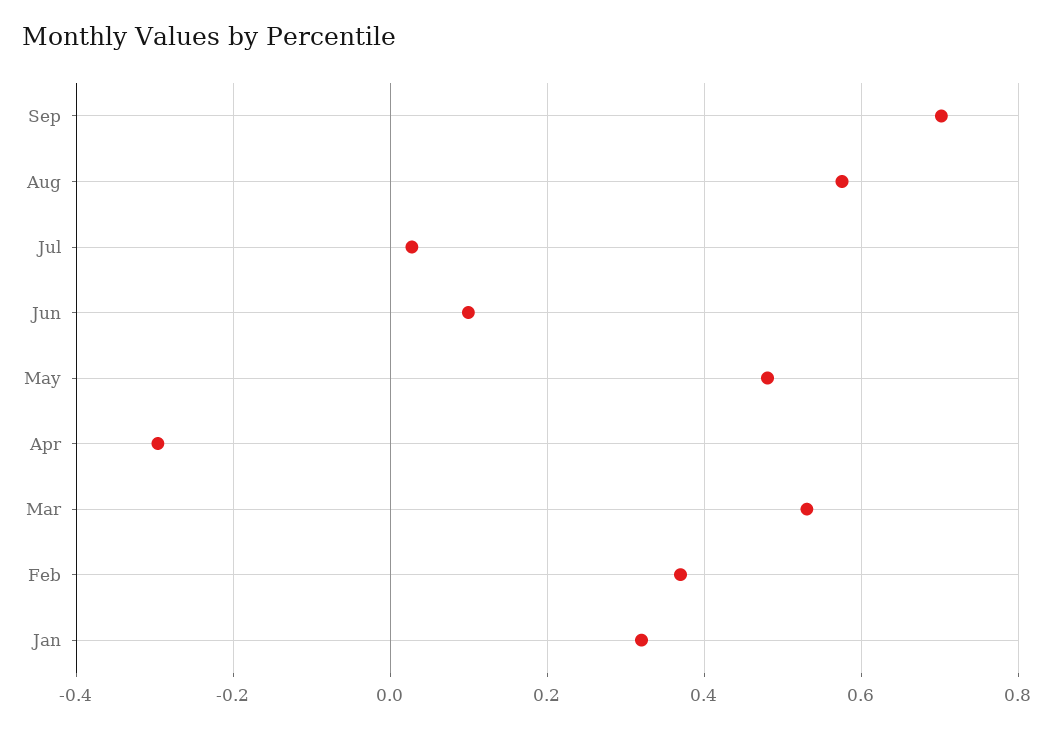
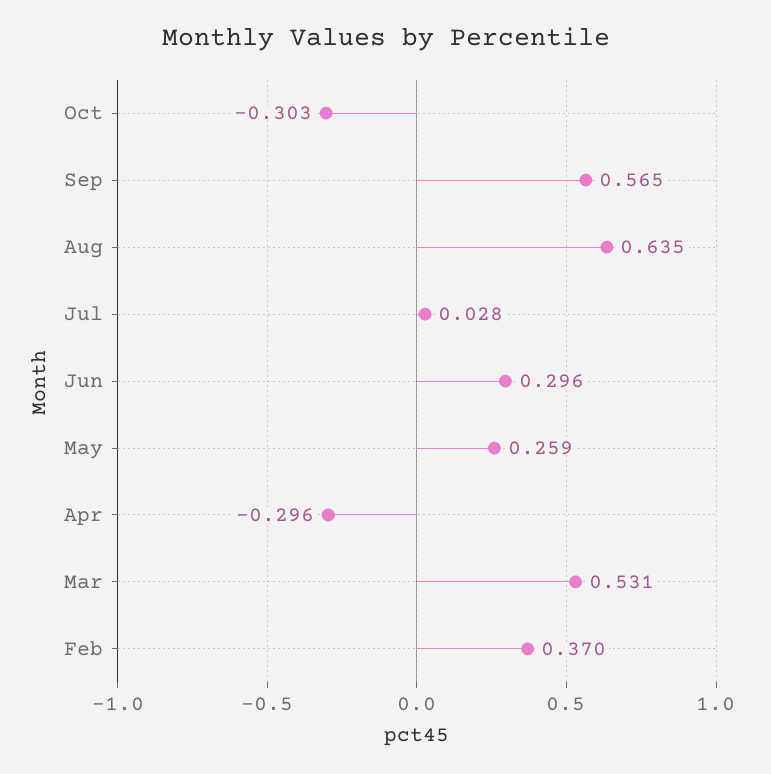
Sep: 0.7 -> 0.565
Aug: 0.58 -> 0.635
Jun: 0.1 -> 0.296
May: 0.48 -> 0.259
Jan: 0.32 -> none
Oct: none -> -0.303

